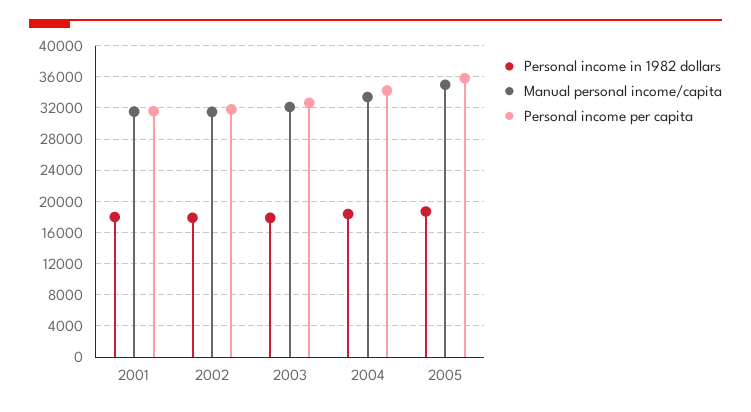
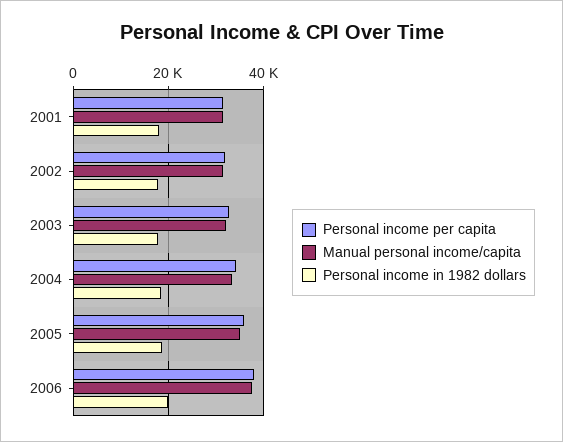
Personal income per capita, 2006: none -> 38000
Manual personal income/capita, 2006: none -> 38000
Personal income in 1982 dollars, 2006: none -> 20000

